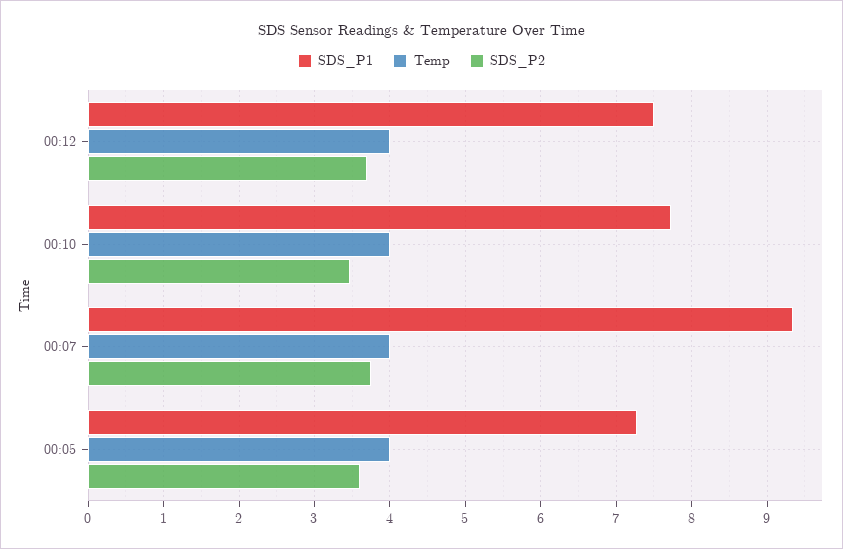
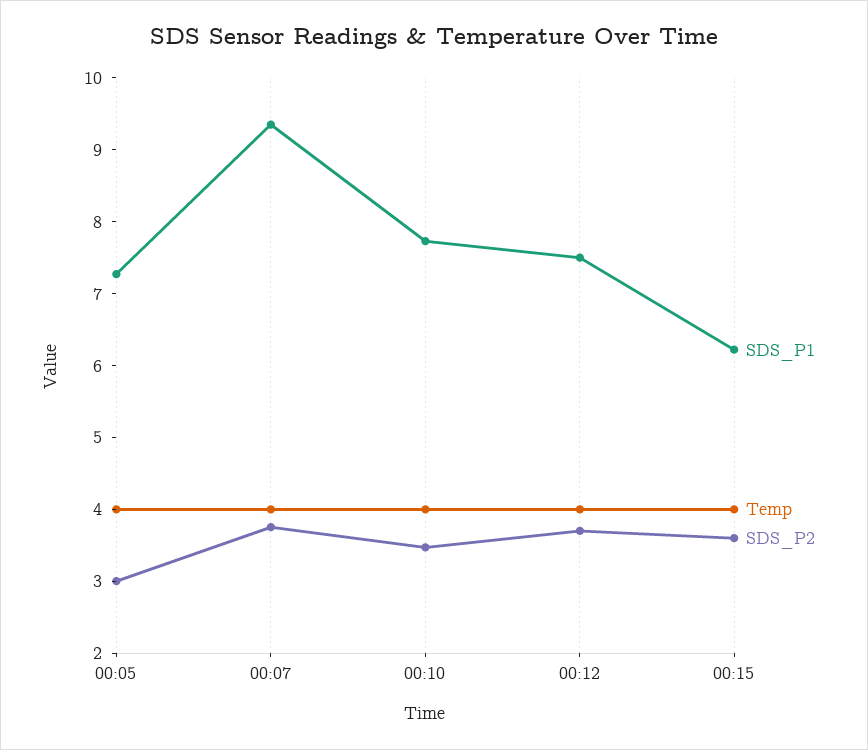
SDS_P2, 00:05: 3.6 -> 3
SDS_P1, 00:15: none -> 6.2
Temp, 00:15: none -> 4
SDS_P2, 00:15: none -> 3.6

